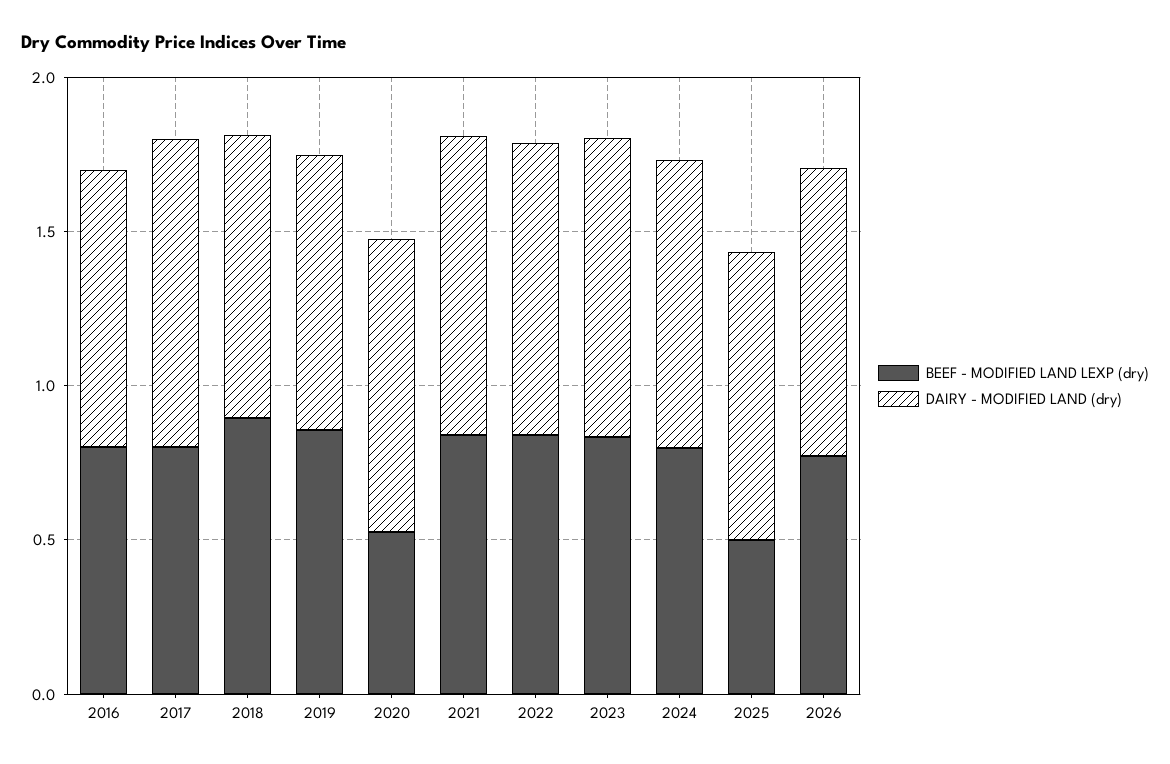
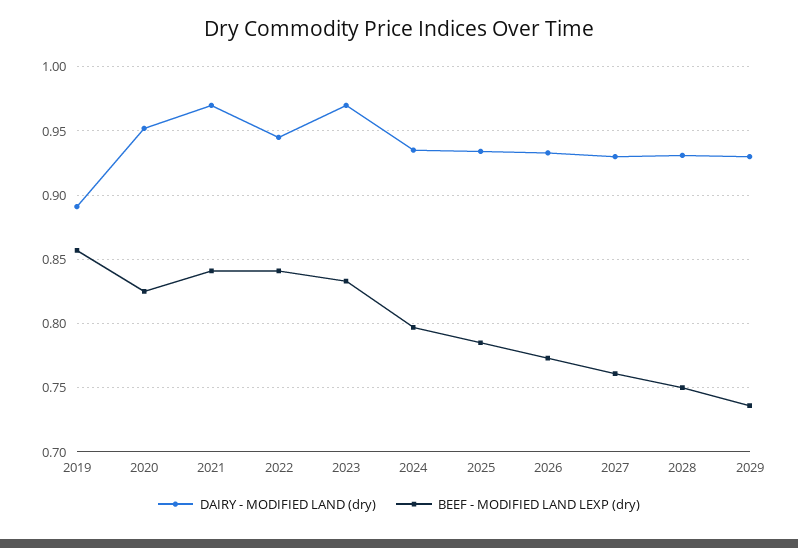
BEEF - MODIFIED LAND LEXP (dry), 2016: 0.8 -> none
DAIRY - MODIFIED LAND (dry), 2016: 0.9 -> none
BEEF - MODIFIED LAND LEXP (dry), 2017: 0.8 -> none
DAIRY - MODIFIED LAND (dry), 2017: 1 -> none
BEEF - MODIFIED LAND LEXP (dry), 2018: 0.9 -> none
DAIRY - MODIFIED LAND (dry), 2018: 0.9 -> none
BEEF - MODIFIED LAND LEXP (dry), 2020: 0.5 -> 0.825
BEEF - MODIFIED LAND LEXP (dry), 2025: 0.5 -> 0.785
DAIRY - MODIFIED LAND (dry), 2027: none -> 0.93
BEEF - MODIFIED LAND LEXP (dry), 2027: none -> 0.76
DAIRY - MODIFIED LAND (dry), 2028: none -> 0.93
BEEF - MODIFIED LAND LEXP (dry), 2028: none -> 0.75
DAIRY - MODIFIED LAND (dry), 2029: none -> 0.93
BEEF - MODIFIED LAND LEXP (dry), 2029: none -> 0.735

